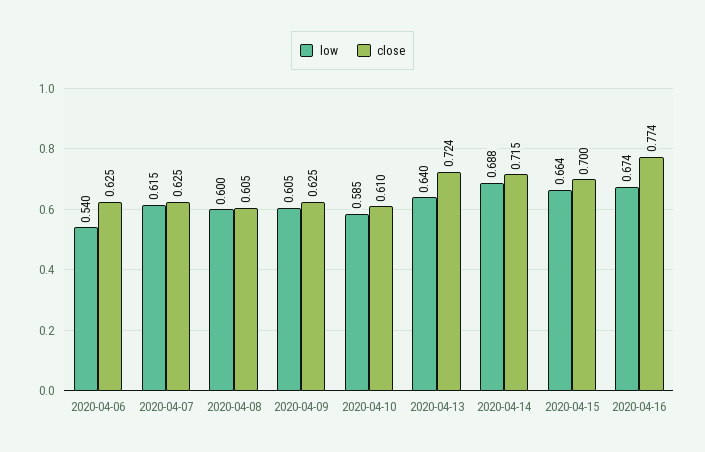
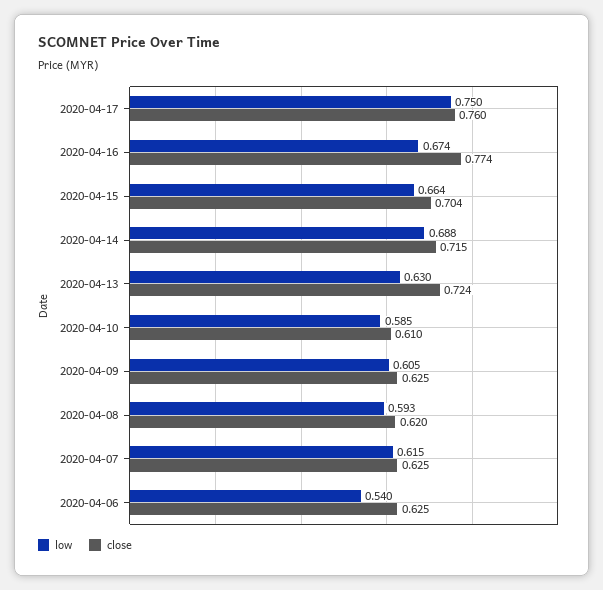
low, 2020-04-08: 0.6 -> 0.593
close, 2020-04-08: 0.605 -> 0.62
low, 2020-04-13: 0.64 -> 0.63
close, 2020-04-15: 0.7 -> 0.704
low, 2020-04-17: none -> 0.75
close, 2020-04-17: none -> 0.76

